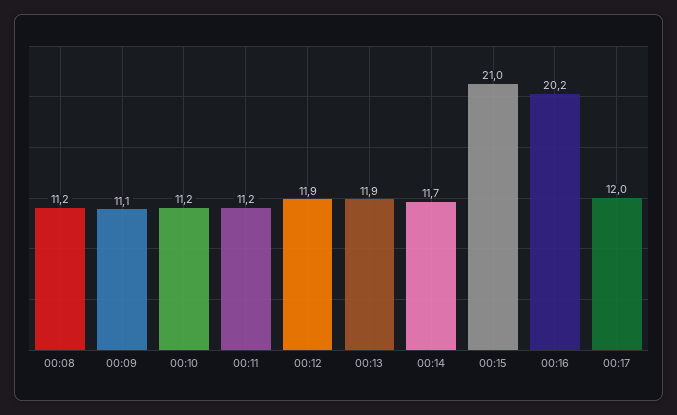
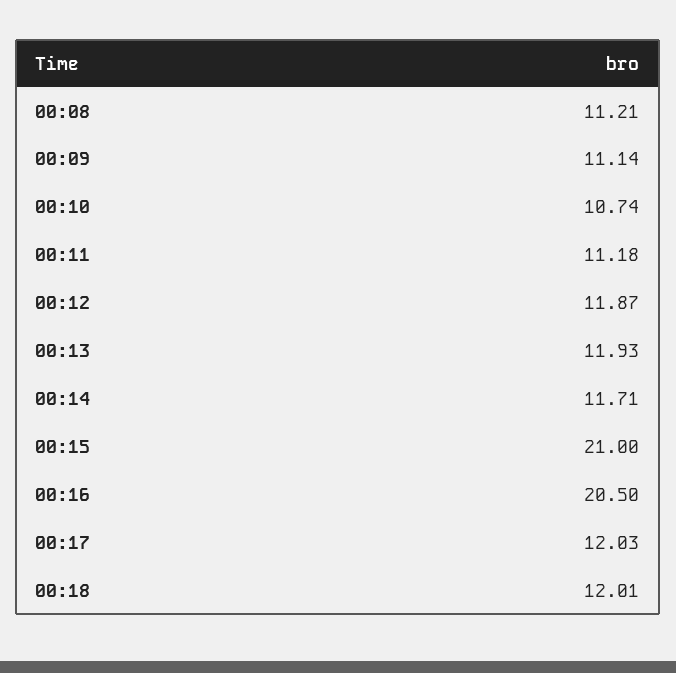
00:10: 11.2 -> 10.74
00:16: 20.2 -> 20.5
00:18: none -> 12.01

